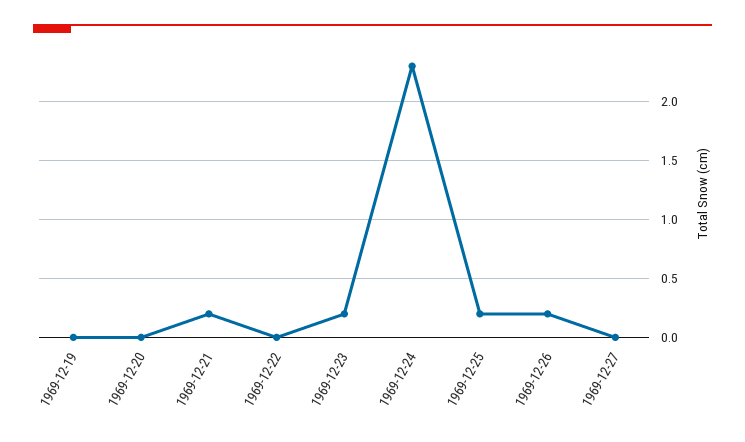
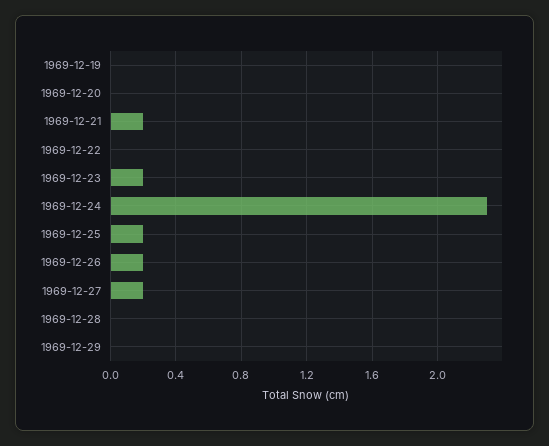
1969-12-27: 0 -> 0.2
1969-12-28: none -> 0
1969-12-29: none -> 0

